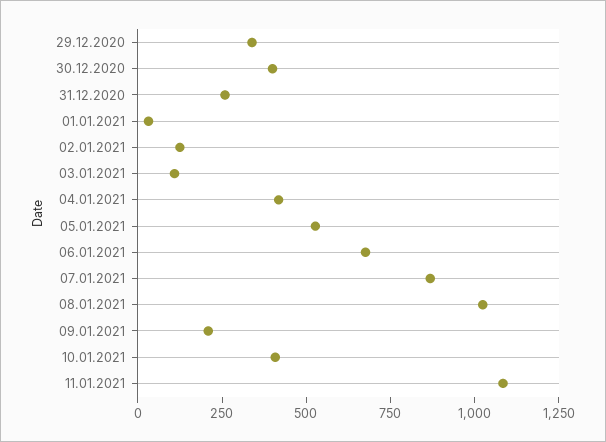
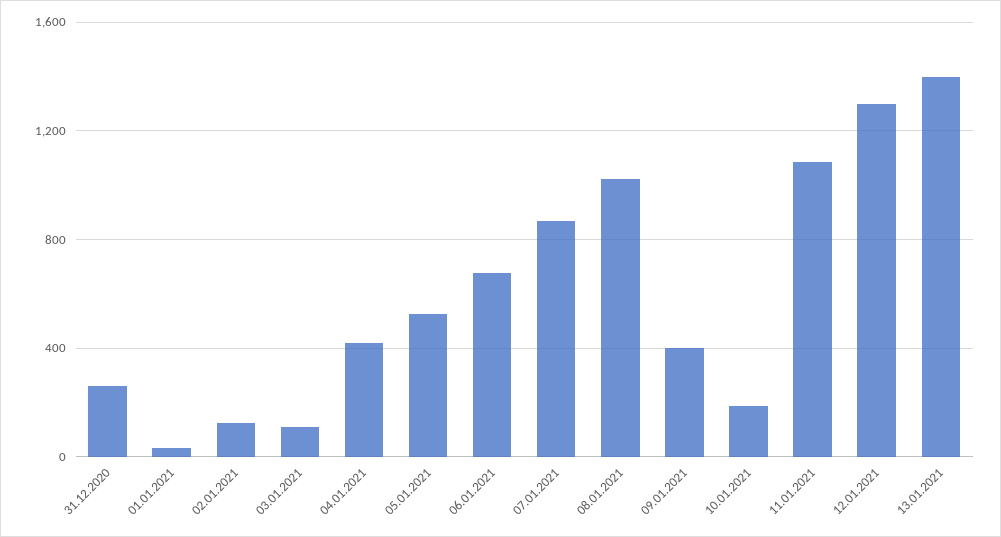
29.12.2020: 350 -> none
30.12.2020: 400 -> none
09.01.2021: 200 -> 400
10.01.2021: 400 -> 200
12.01.2021: none -> 1300
13.01.2021: none -> 1400

